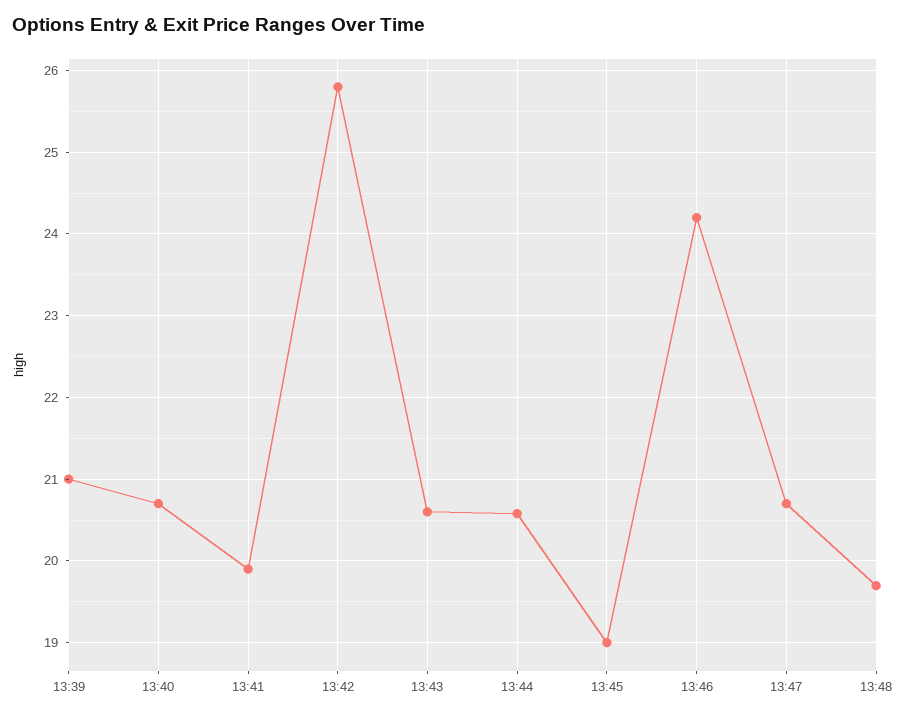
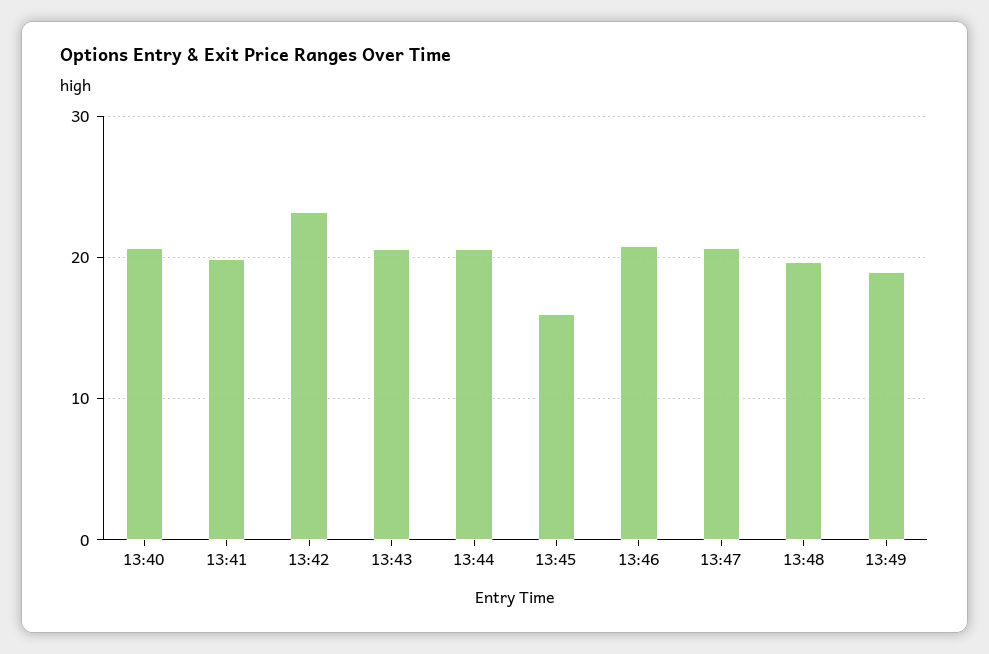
13:39: 21 -> none
13:42: 25.8 -> 23
13:45: 19 -> 16
13:46: 24.2 -> 21
13:49: none -> 19

